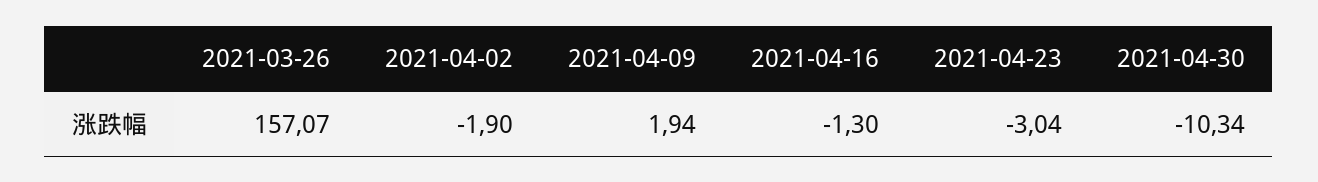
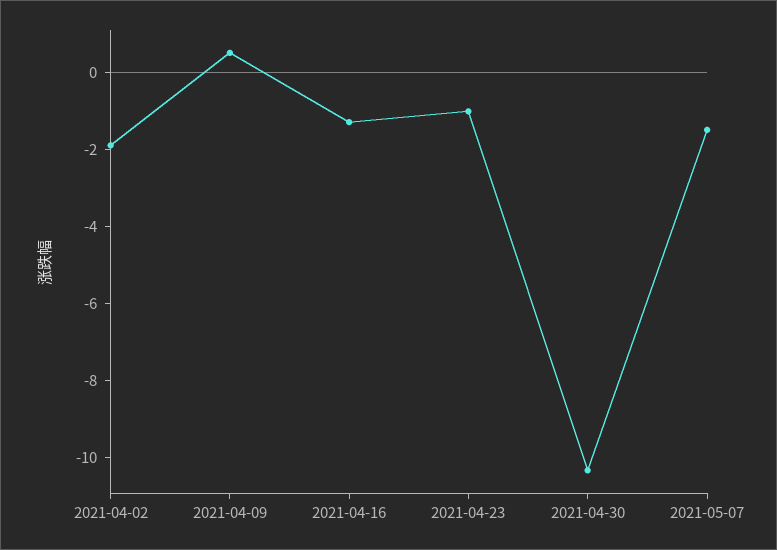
2021-03-26: 157.07 -> none
2021-04-09: 1.94 -> 0.5
2021-04-23: -3.04 -> -1
2021-05-07: none -> -1.5

